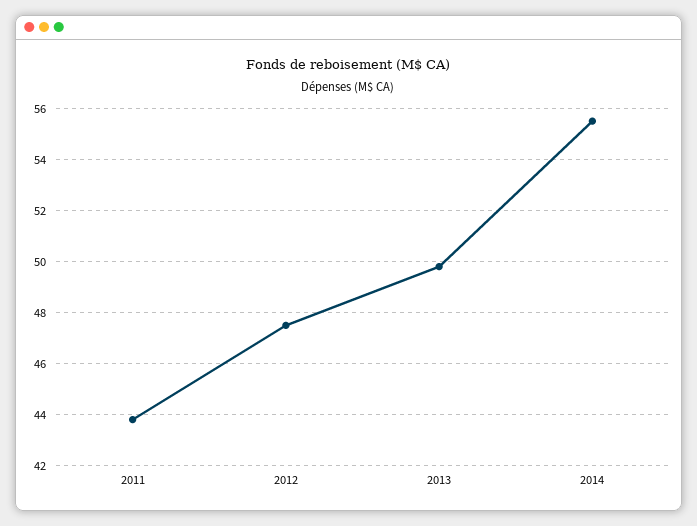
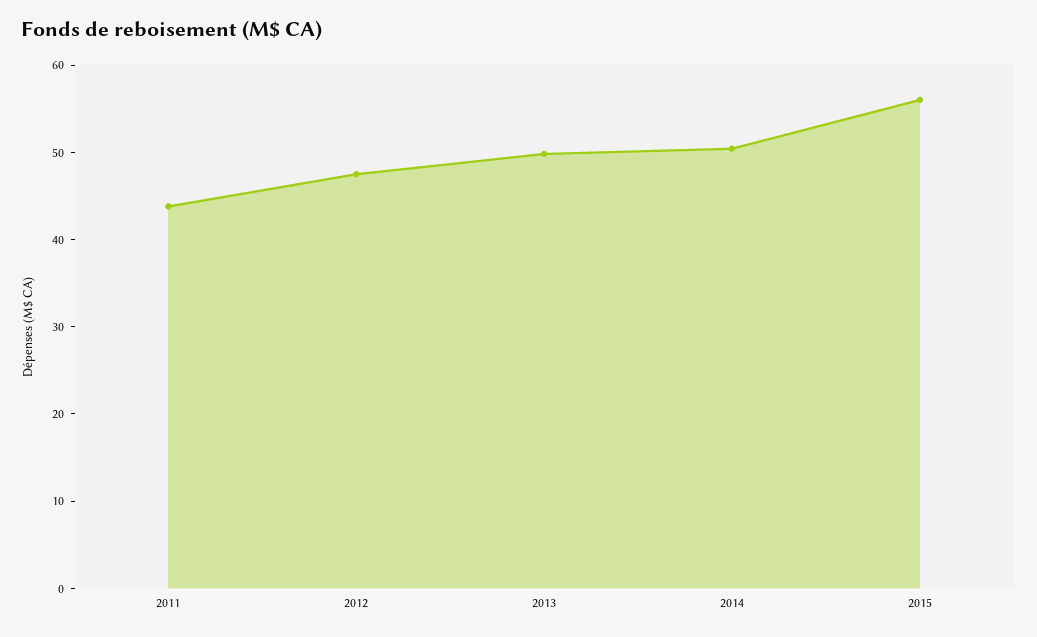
2014: 55.5 -> 50
2015: none -> 56

